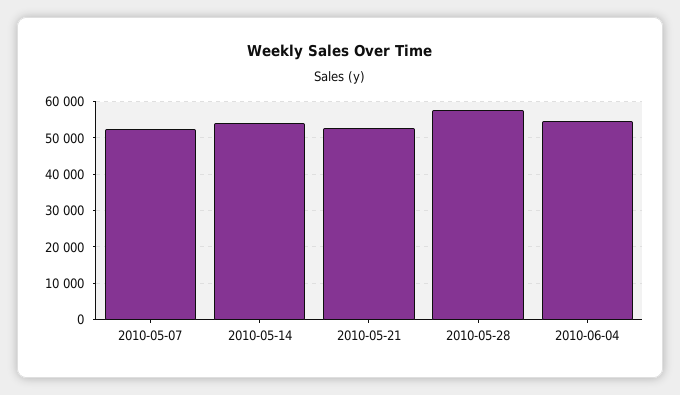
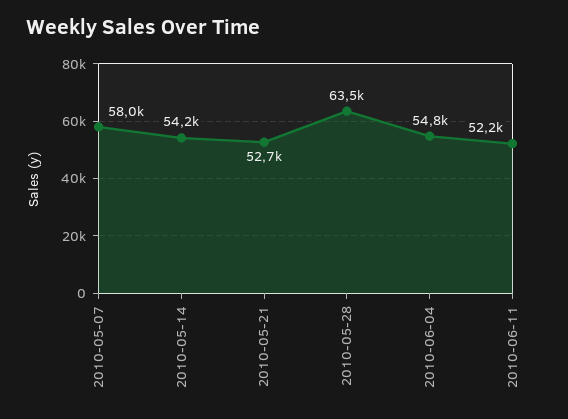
2010-05-07: 52000 -> 58000
2010-05-28: 58000 -> 63500
2010-06-11: none -> 52200

